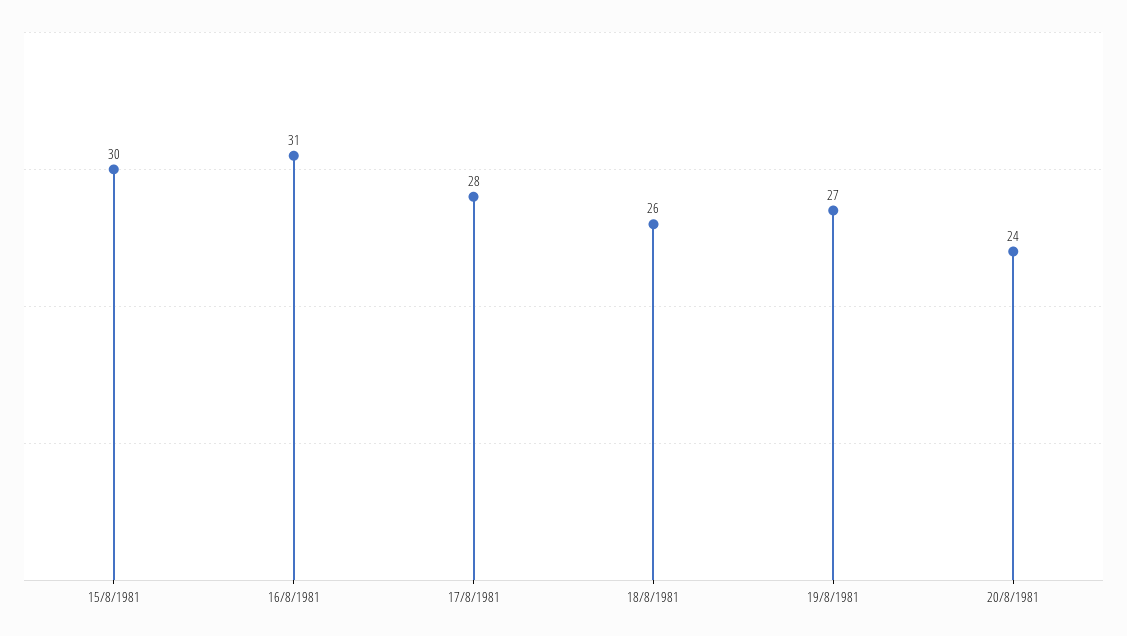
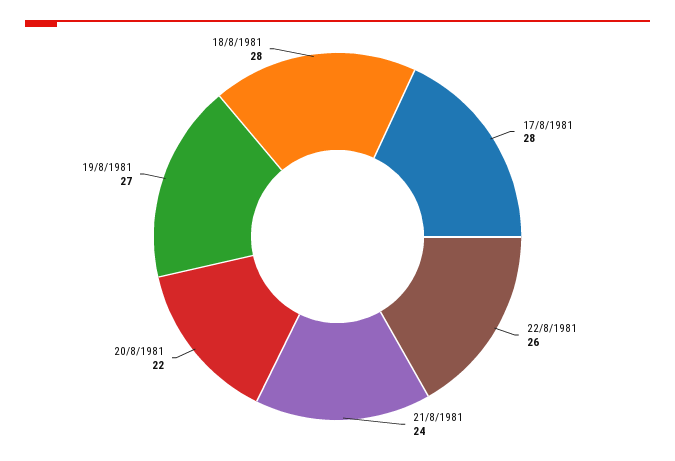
15/8/1981: 30 -> none
16/8/1981: 31 -> none
18/8/1981: 26 -> 28
20/8/1981: 24 -> 22
22/8/1981: none -> 26
21/8/1981: none -> 24

